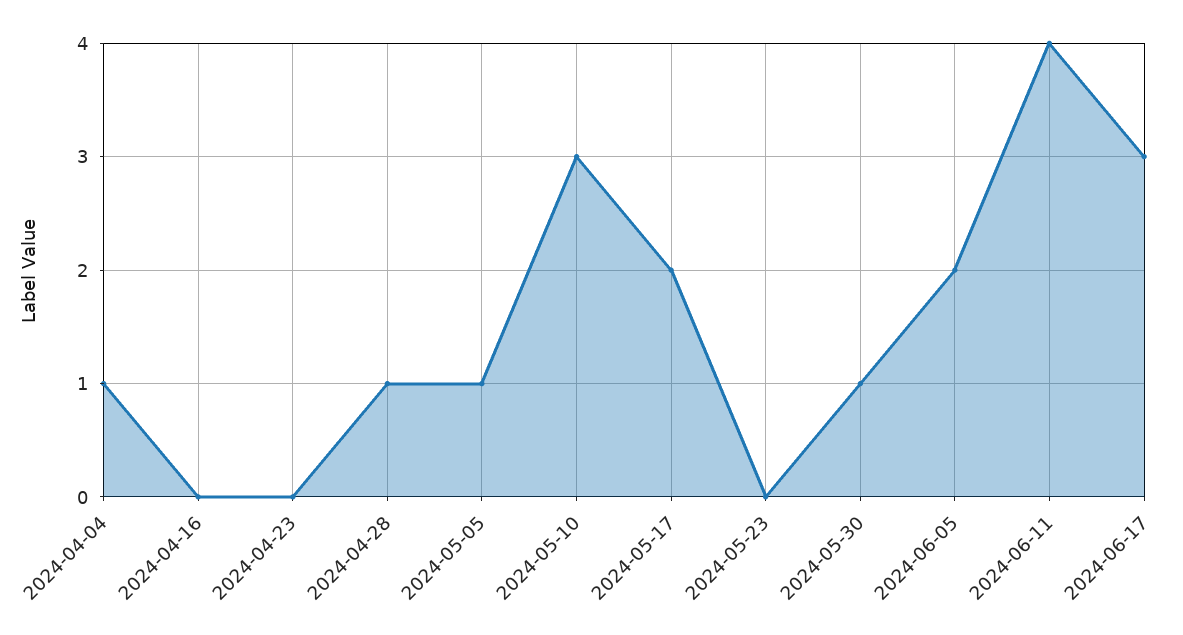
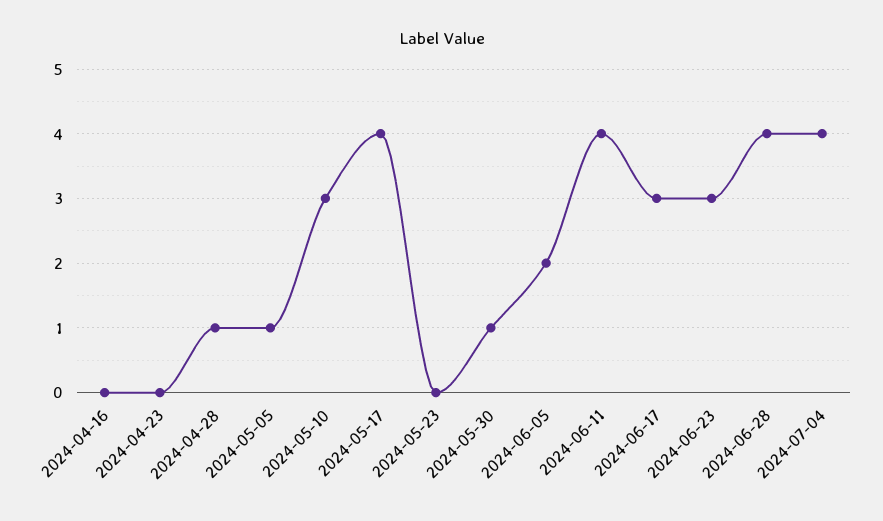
2024-04-04: 1 -> none
2024-05-17: 2 -> 4
2024-06-23: none -> 3
2024-06-28: none -> 4
2024-07-04: none -> 4

